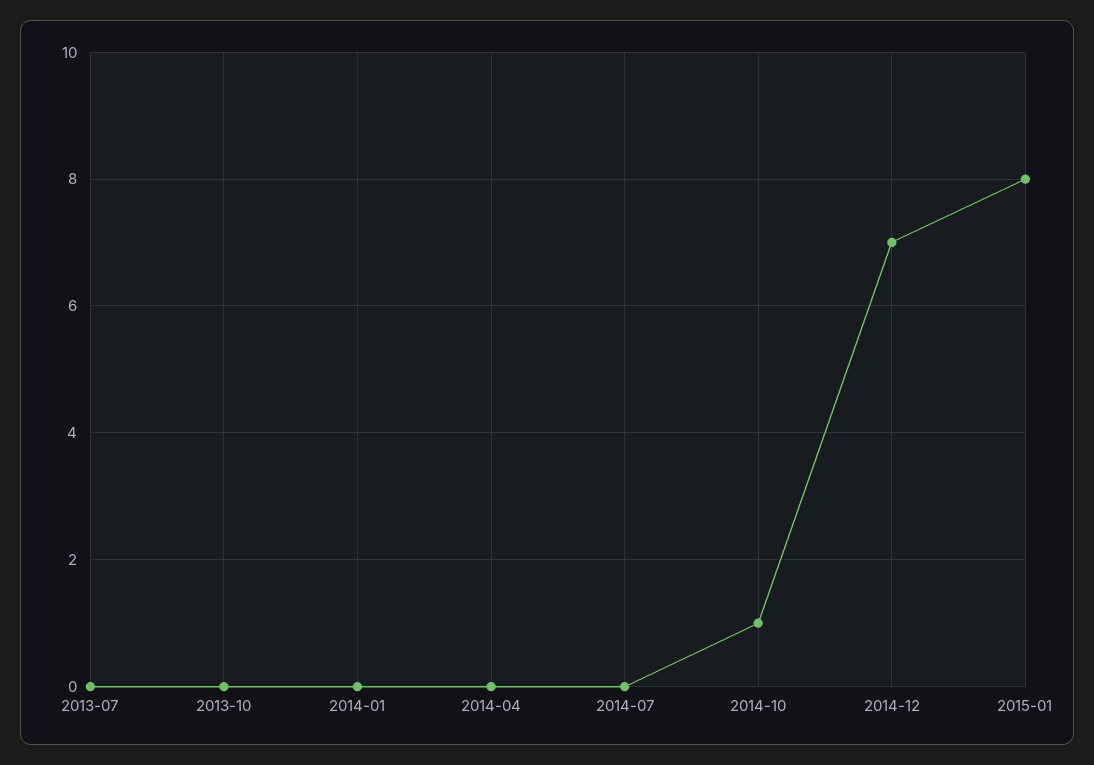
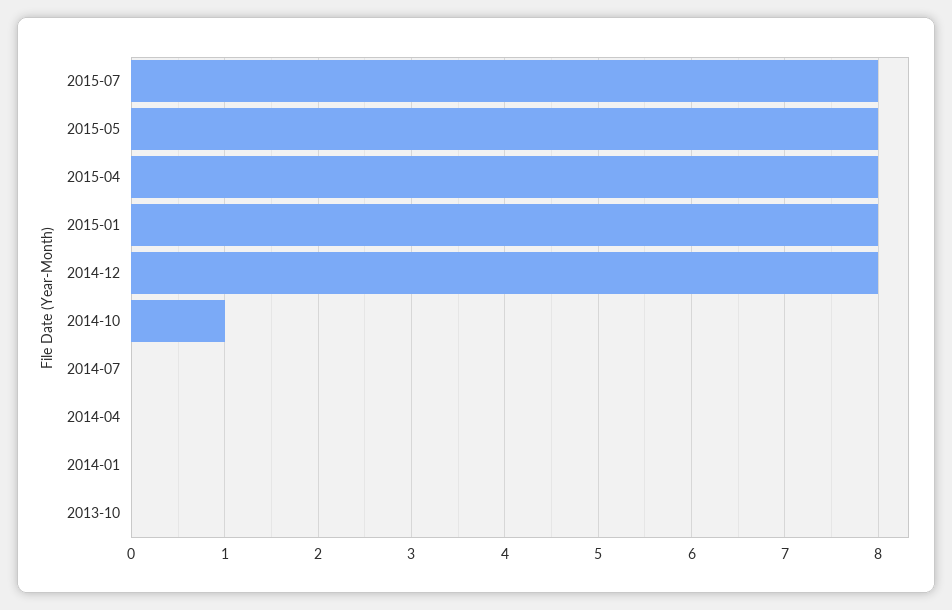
2013-07: 0 -> none
2014-12: 7 -> 8
2015-07: none -> 8
2015-05: none -> 8
2015-04: none -> 8

